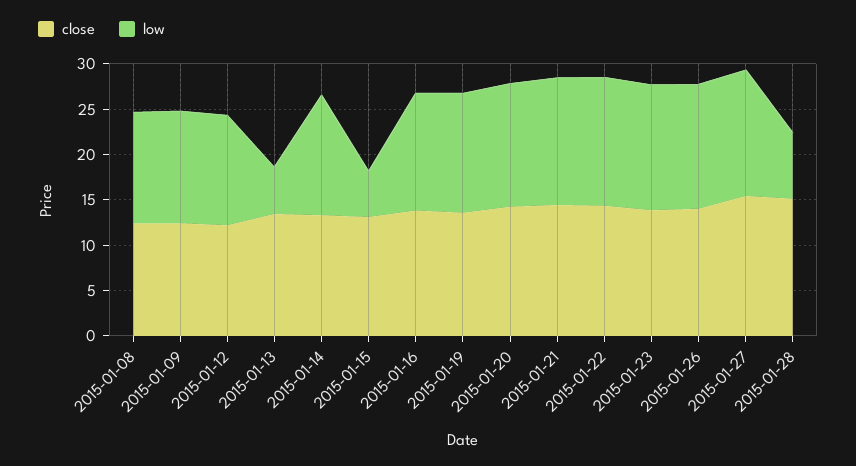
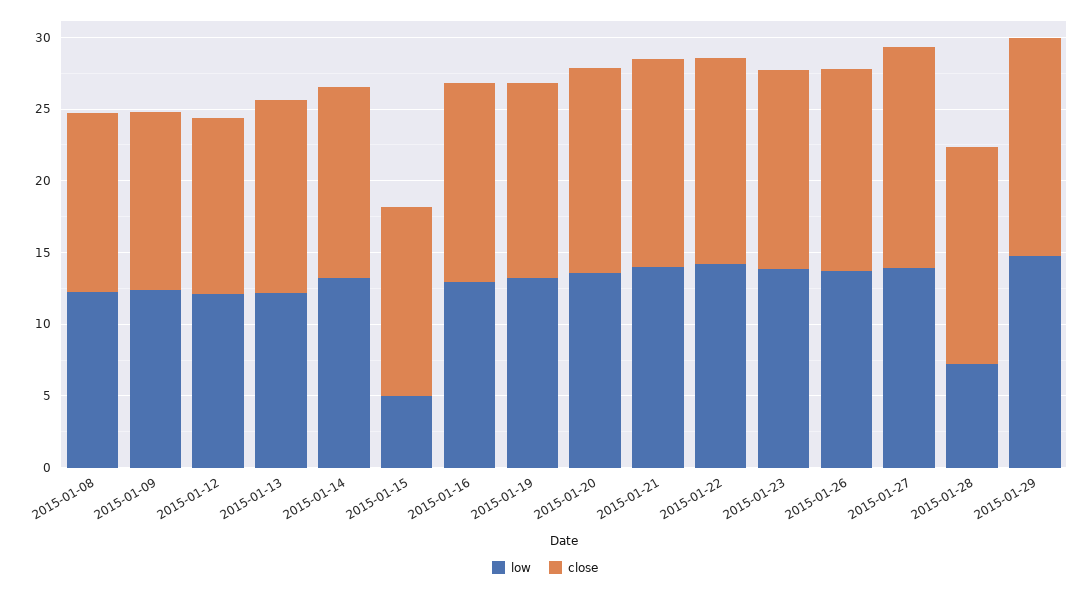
low, 2015-01-13: 5 -> 12
low, 2015-01-29: none -> 15
close, 2015-01-29: none -> 15

